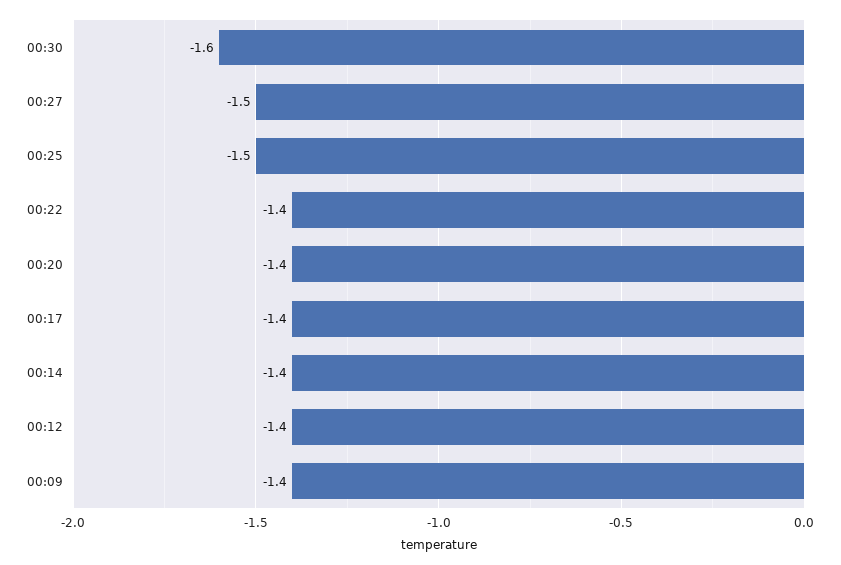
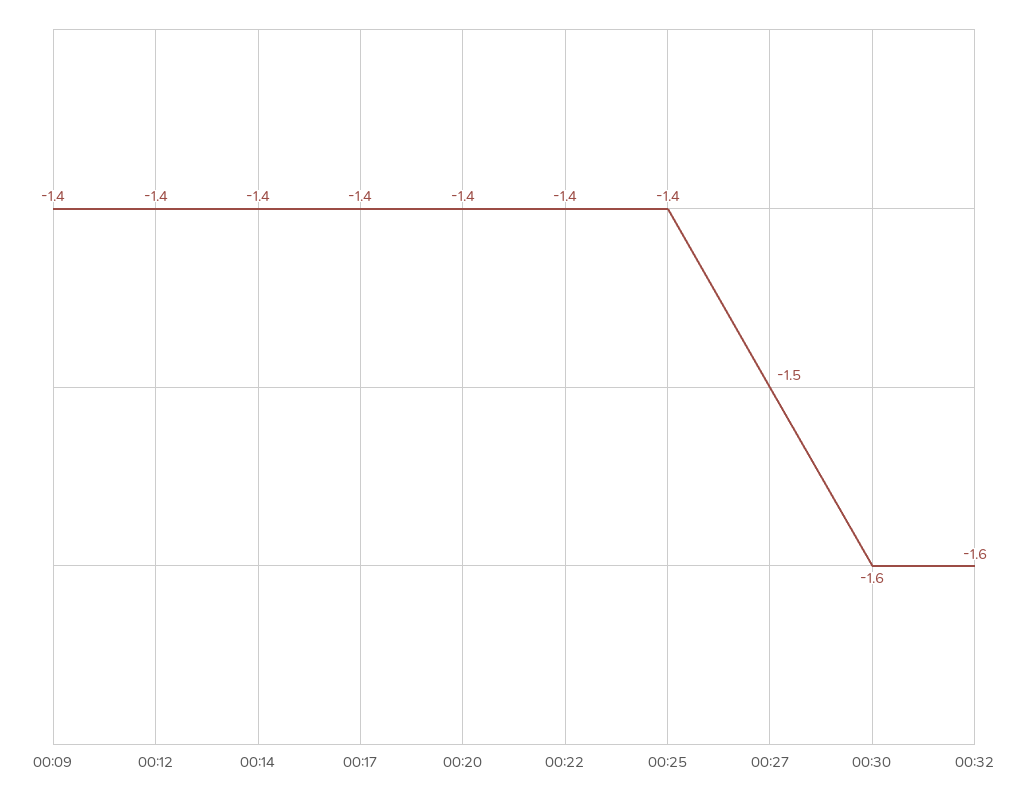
00:25: -1.5 -> -1.4
00:32: none -> -1.6

